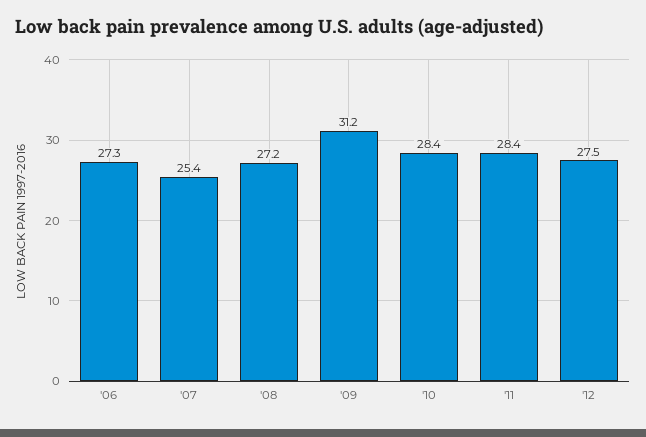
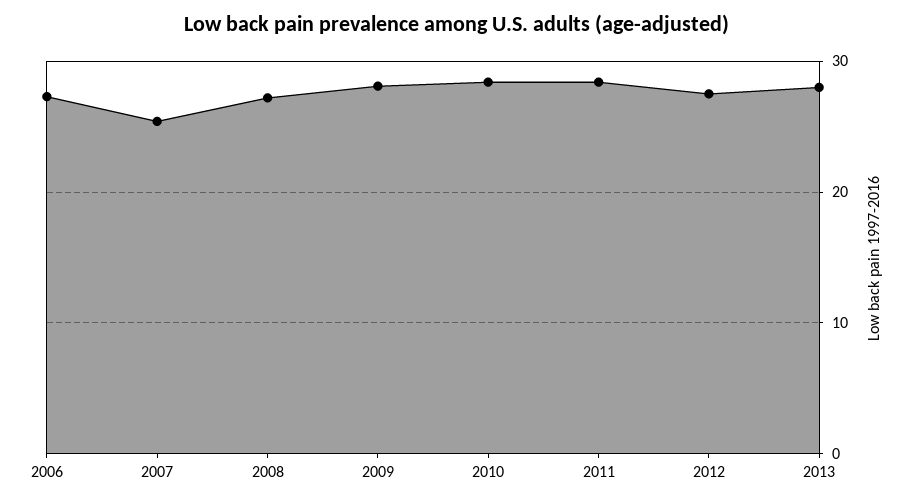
'09: 31.2 -> 28
2013: none -> 28

